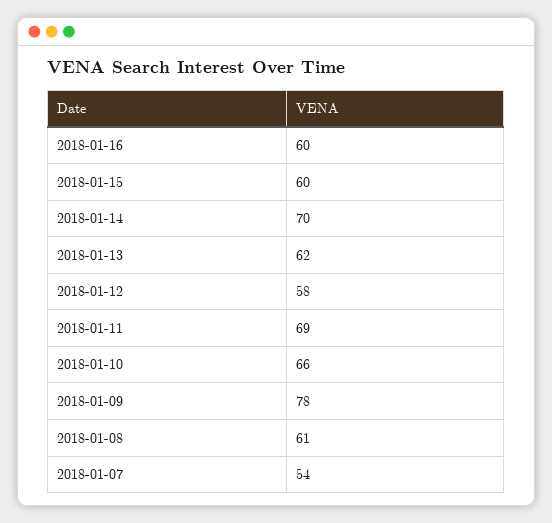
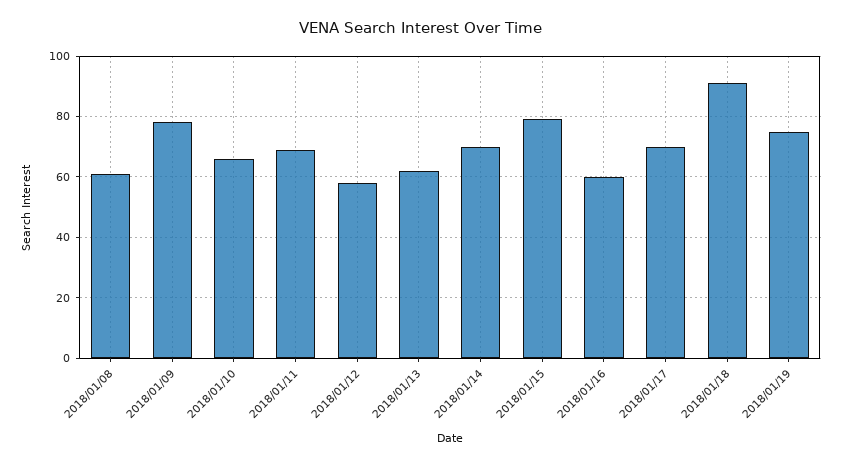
2018-01-15: 60 -> 80
2018-01-07: 54 -> none
2018/01/17: none -> 70
2018/01/18: none -> 90
2018/01/19: none -> 75

